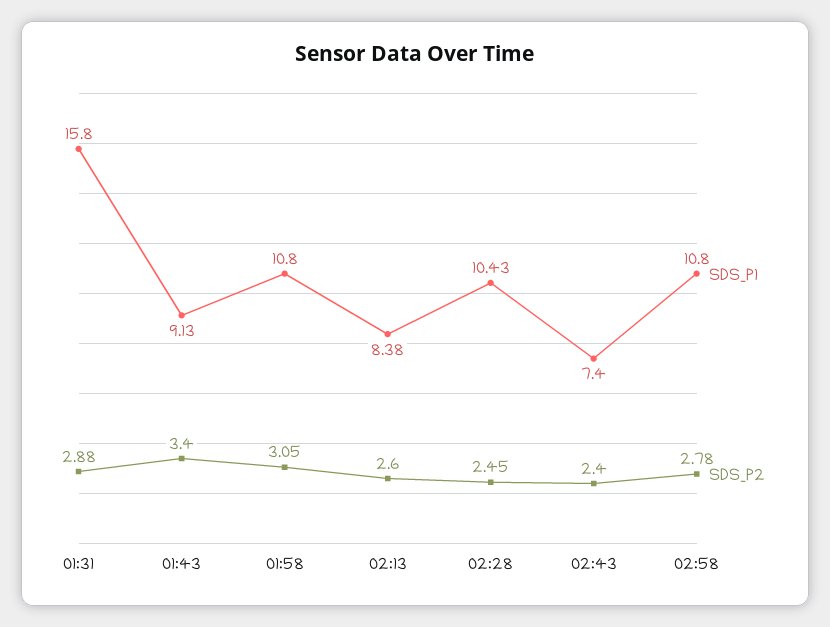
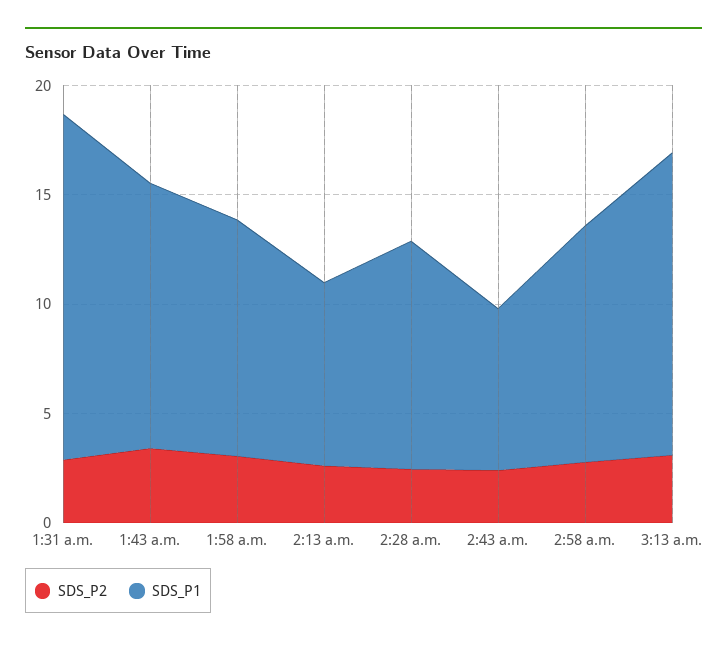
SDS_P1, 01:43: 9.13 -> 12
SDS_P2, 3:13 a.m.: none -> 3
SDS_P1, 3:13 a.m.: none -> 14

